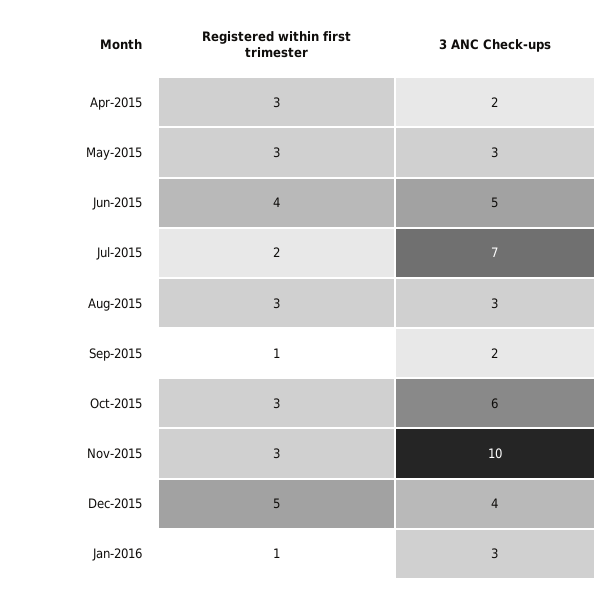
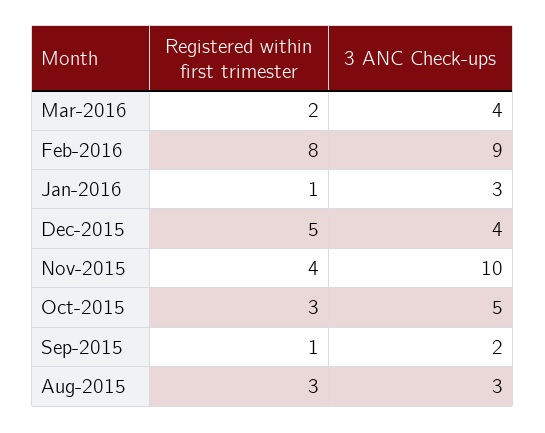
Registered within first trimester, Apr-2015: 3 -> none
3 ANC Check-ups, Apr-2015: 2 -> none
Registered within first trimester, May-2015: 3 -> none
3 ANC Check-ups, May-2015: 3 -> none
Registered within first trimester, Jun-2015: 4 -> none
3 ANC Check-ups, Jun-2015: 5 -> none
Registered within first trimester, Jul-2015: 2 -> none
3 ANC Check-ups, Jul-2015: 7 -> none
3 ANC Check-ups, Oct-2015: 6 -> 5
Registered within first trimester, Nov-2015: 3 -> 4
Registered within first trimester, Mar-2016: none -> 2
3 ANC Check-ups, Mar-2016: none -> 4
Registered within first trimester, Feb-2016: none -> 8
3 ANC Check-ups, Feb-2016: none -> 9

